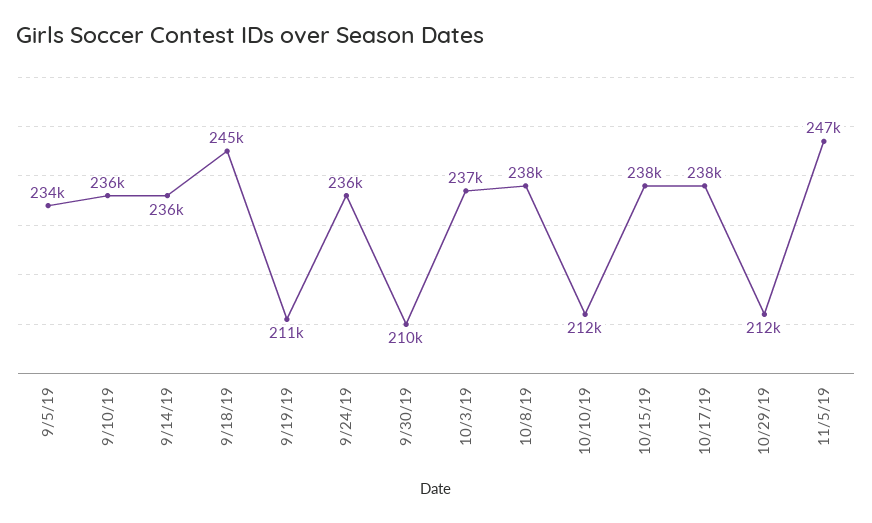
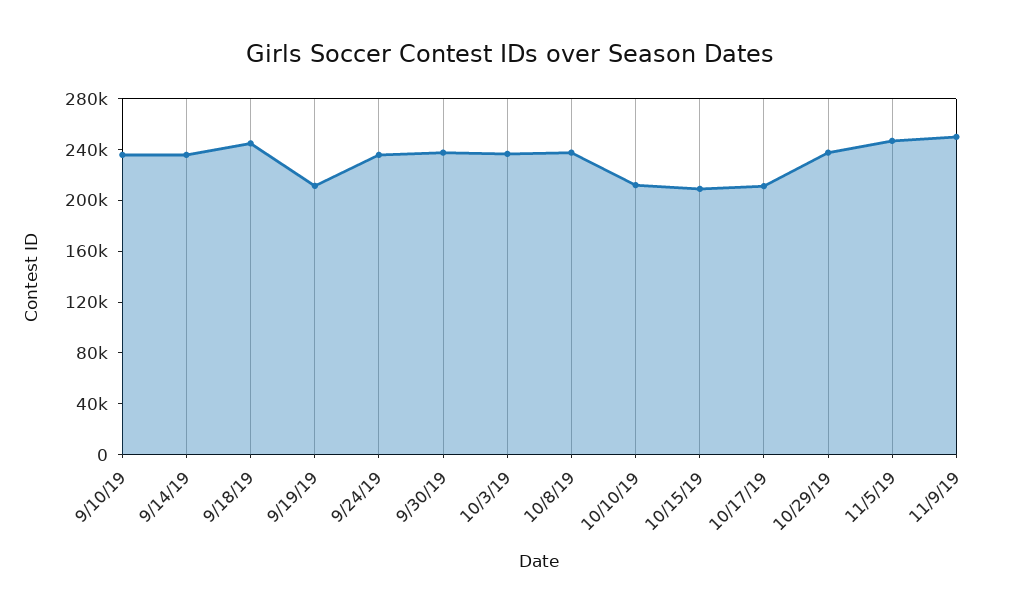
9/5/19: 234000 -> none
9/30/19: 210000 -> 240000
10/15/19: 238000 -> 210000
10/17/19: 238000 -> 210000
10/29/19: 212000 -> 240000
11/9/19: none -> 250000

